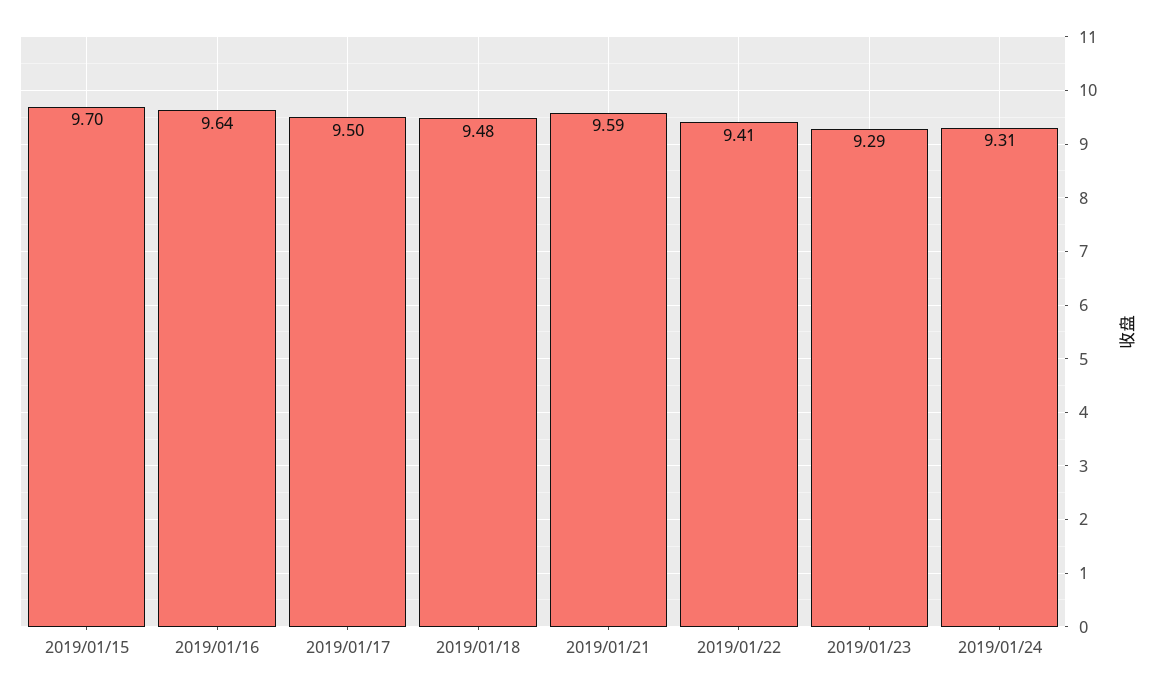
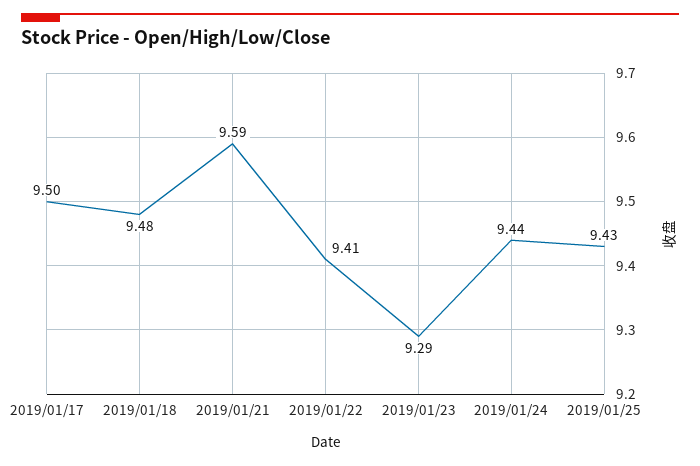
2019/01/15: 9.7 -> none
2019/01/16: 9.64 -> none
2019/01/24: 9.31 -> 9.44
2019/01/25: none -> 9.43

